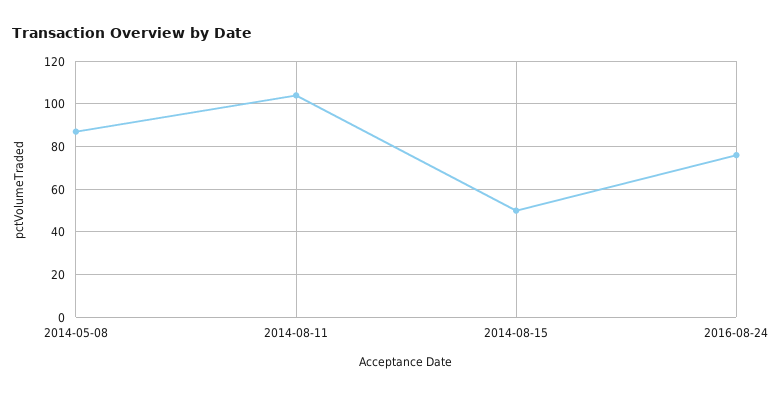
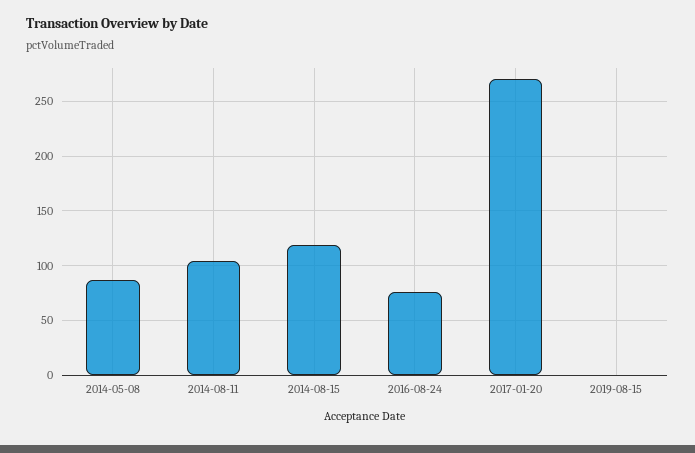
2014-08-15: 50 -> 120
2017-01-20: none -> 270
2019-08-15: none -> 0

